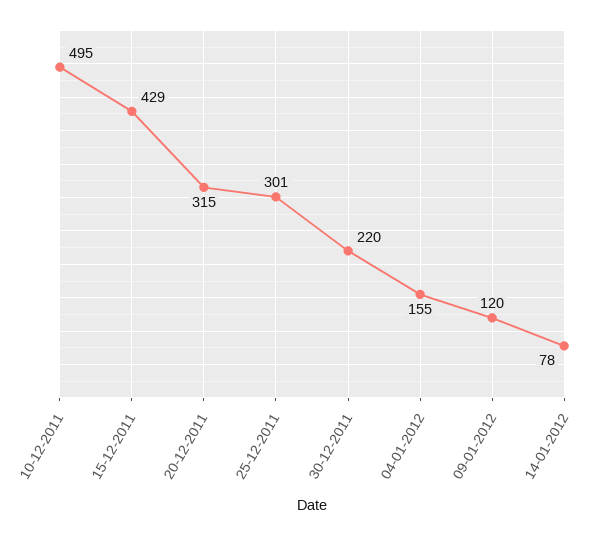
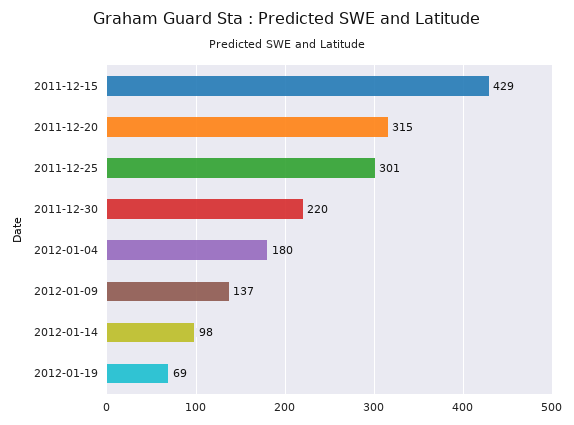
10-12-2011: 495 -> none
04-01-2012: 155 -> 180
09-01-2012: 120 -> 137
14-01-2012: 78 -> 98
2012-01-19: none -> 69

